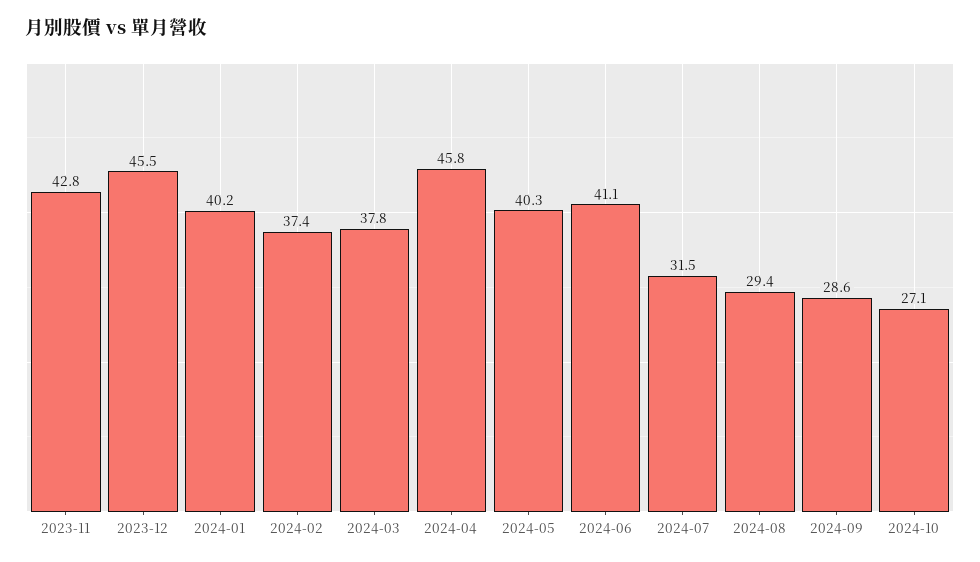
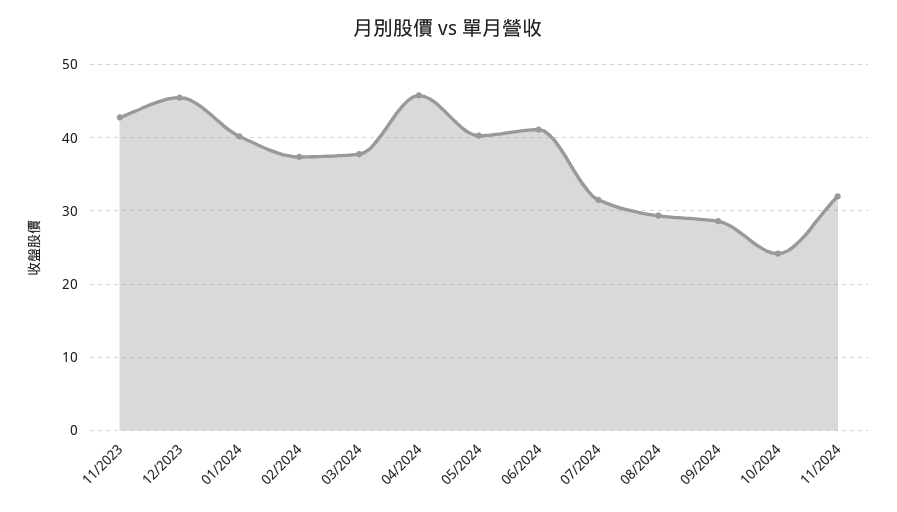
2024-10: 27.1 -> 24
11/2024: none -> 32

